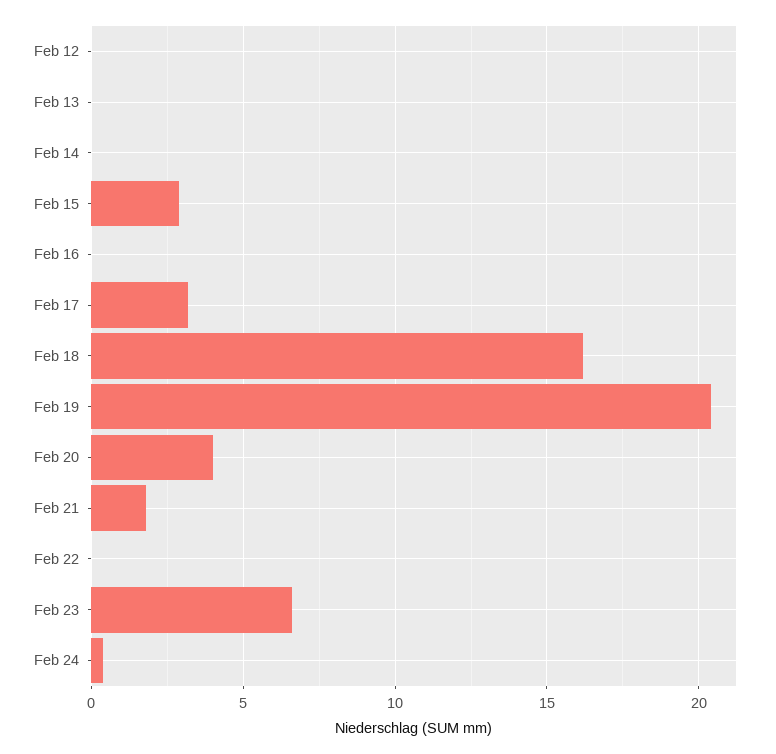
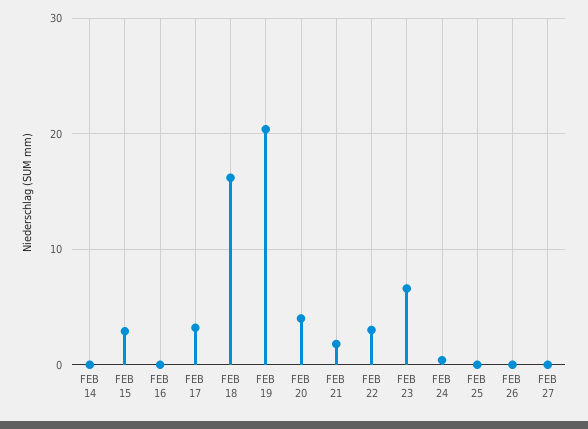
Feb 12: 0 -> none
Feb 13: 0 -> none
Feb 22: 0 -> 3
FEB 25: none -> 0
FEB 26: none -> 0
FEB 27: none -> 0

